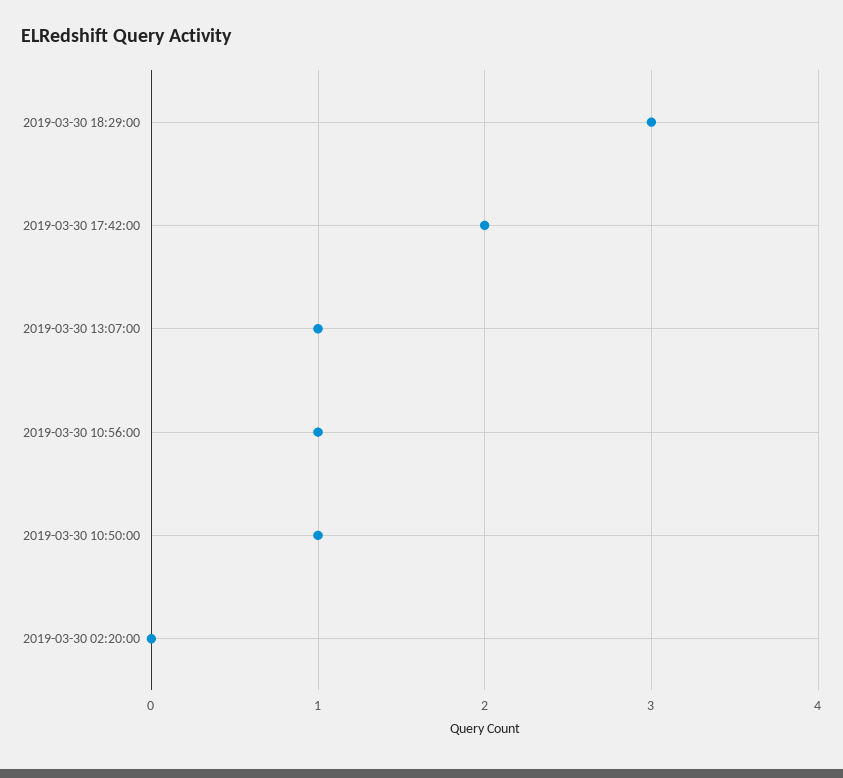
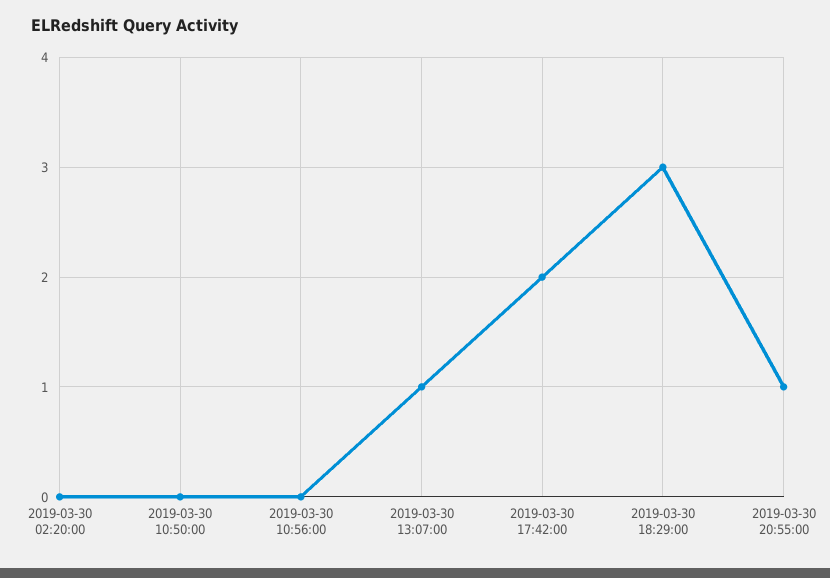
2019-03-30 10:56:00: 1 -> 0
2019-03-30 10:50:00: 1 -> 0
2019-03-30 20:55:00: none -> 1

